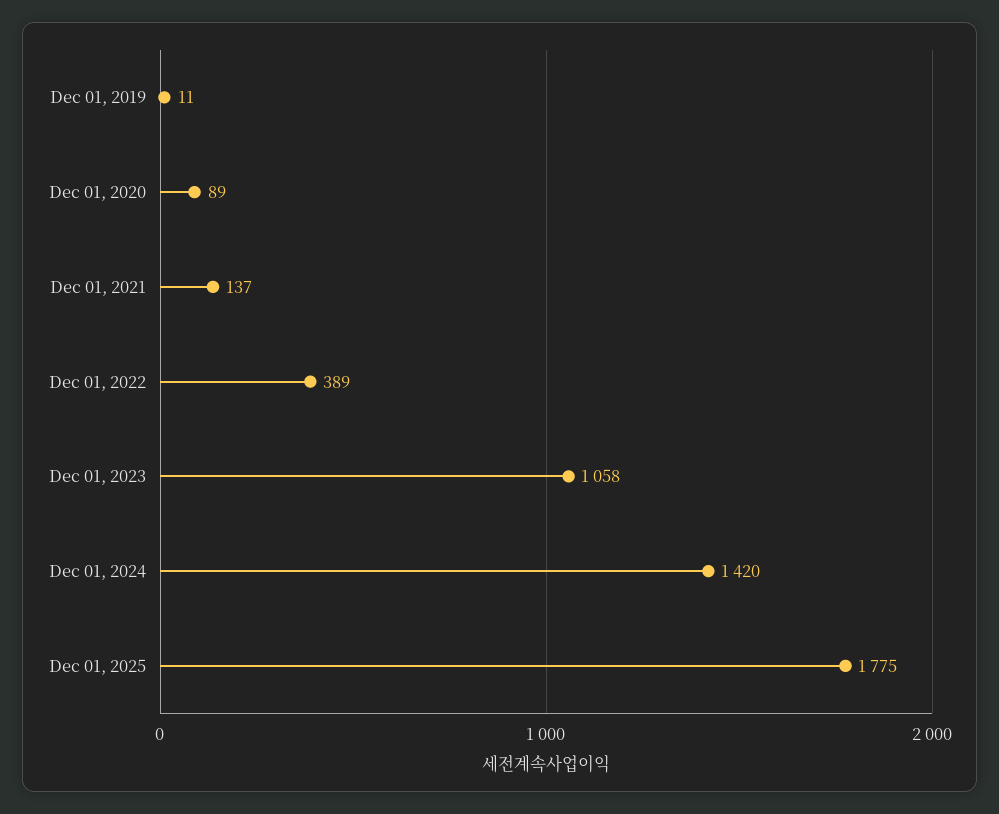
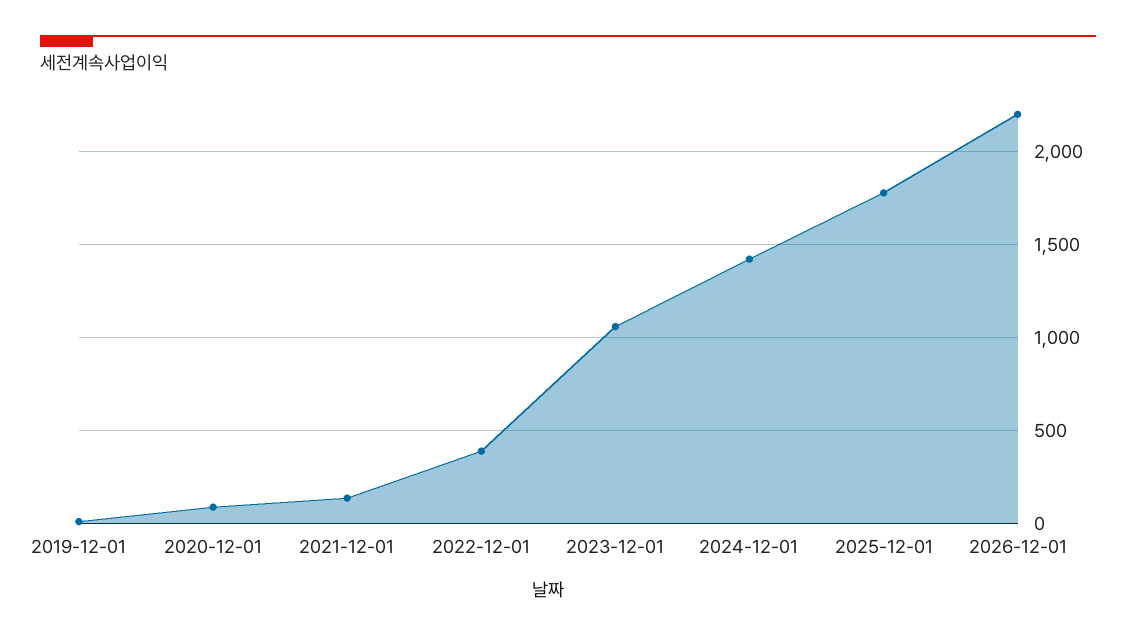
2026-12-01: none -> 2200

